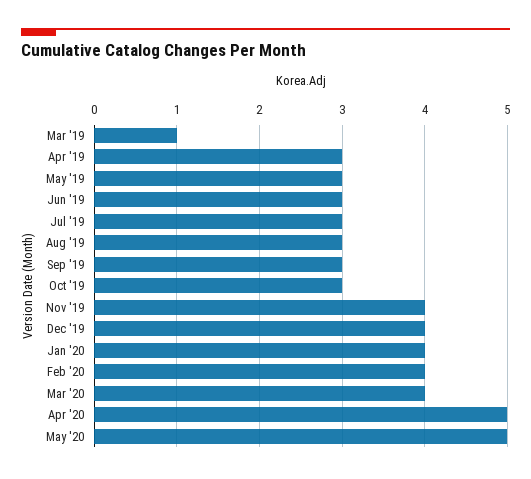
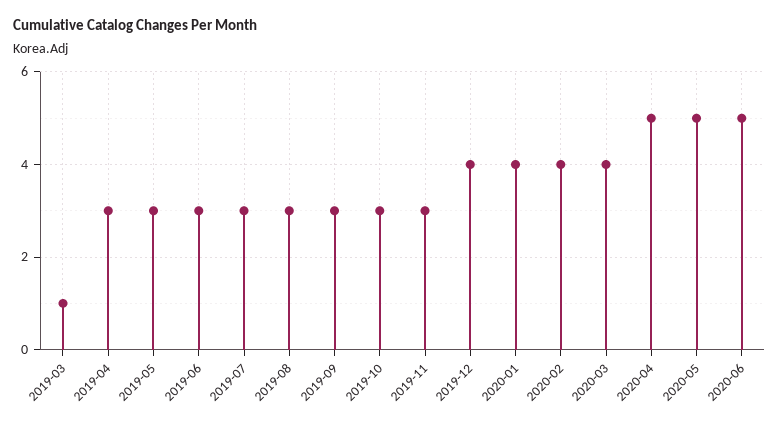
Nov '19: 4 -> 3
2020-06: none -> 5

